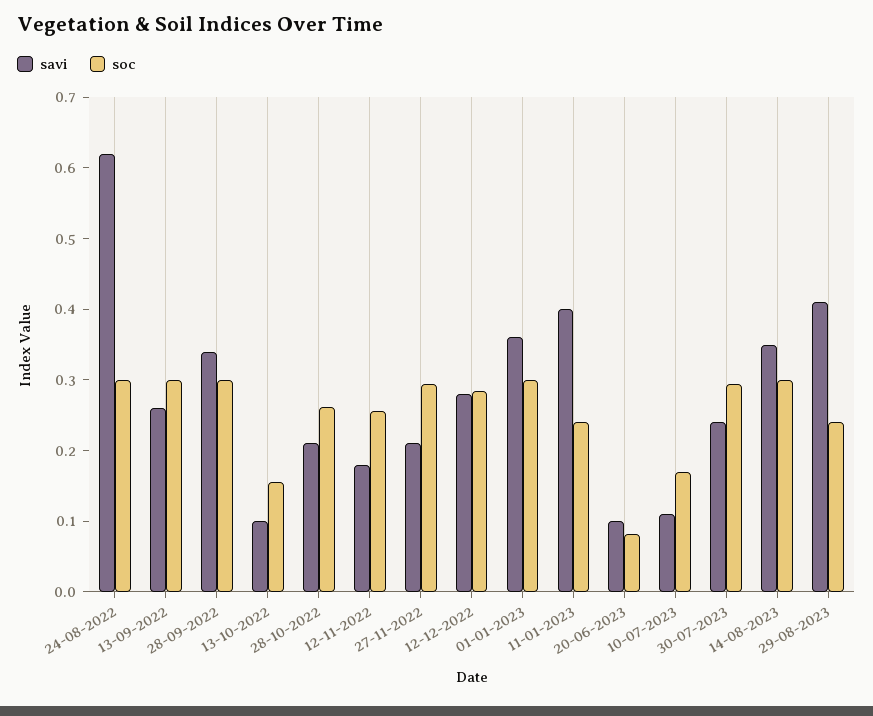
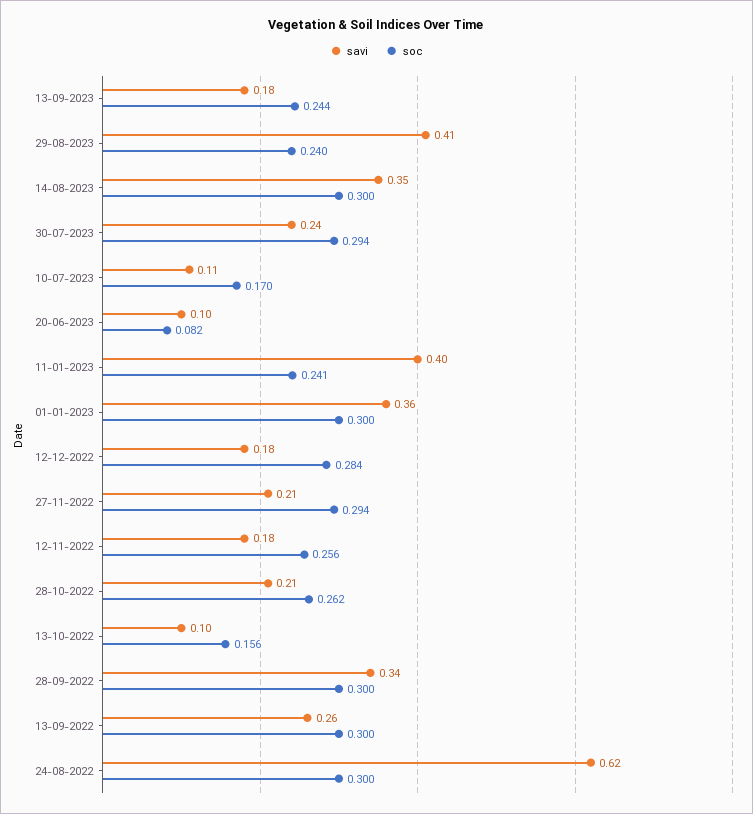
savi, 12-12-2022: 0.28 -> 0.18
savi, 13-09-2023: none -> 0.18
soc, 13-09-2023: none -> 0.244

